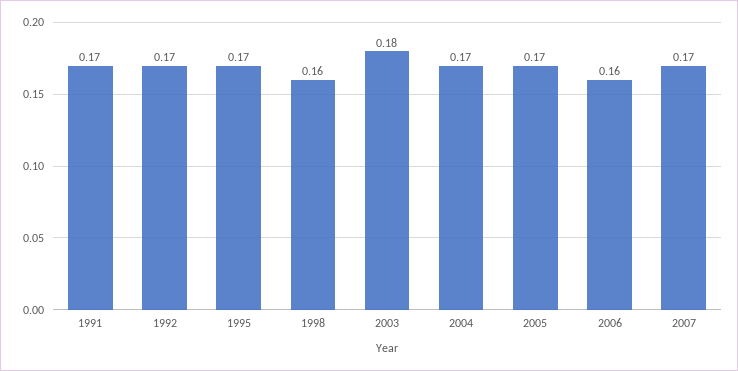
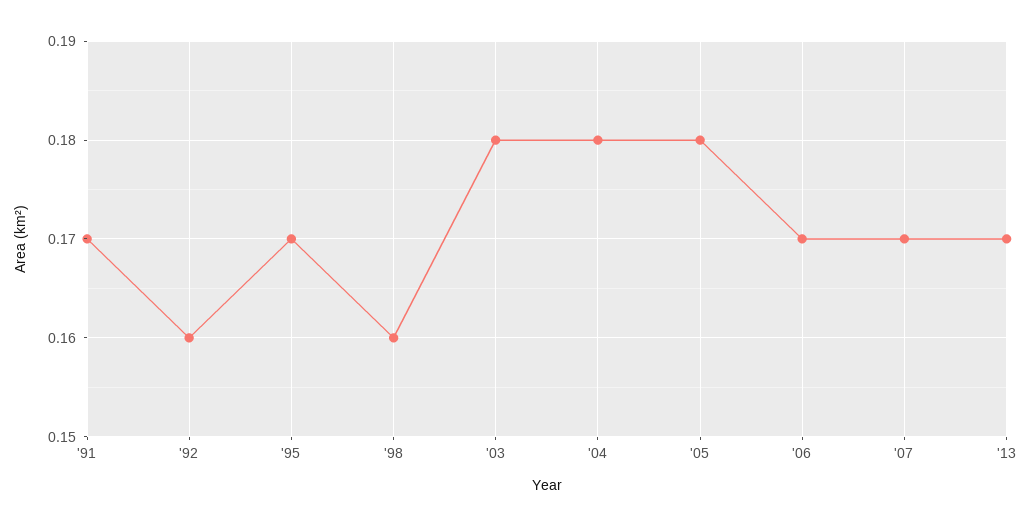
1992: 0.17 -> 0.16
2004: 0.17 -> 0.18
2005: 0.17 -> 0.18
2006: 0.16 -> 0.17
'13: none -> 0.17

